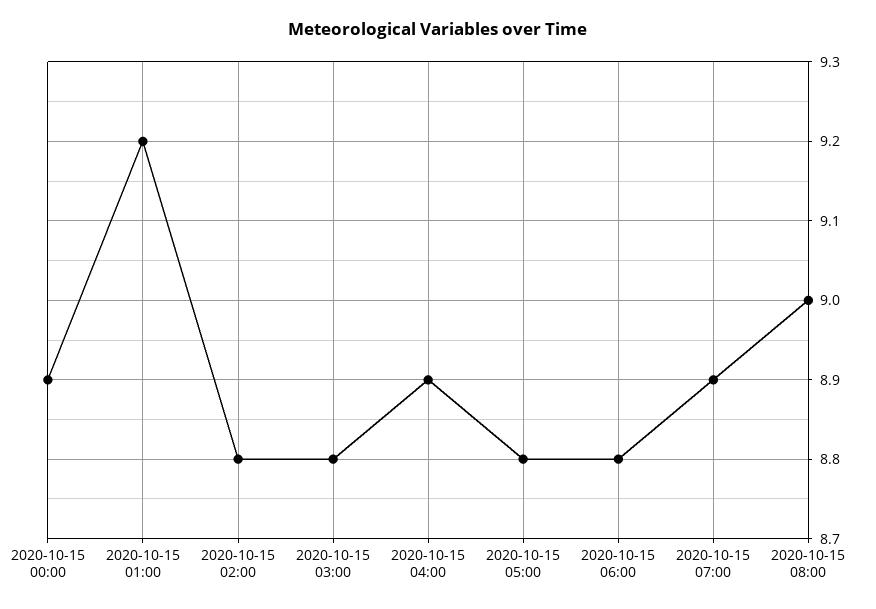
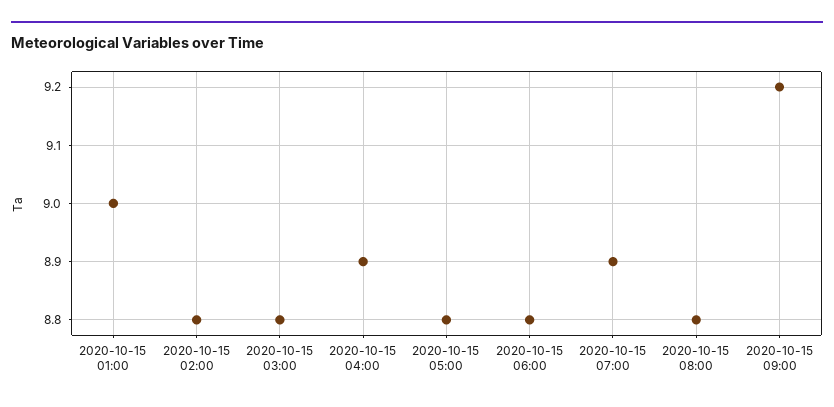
2020-10-15 00:00: 8.9 -> none
2020-10-15 01:00: 9.2 -> 9
2020-10-15 08:00: 9 -> 8.8
2020-10-15 09:00: none -> 9.2

